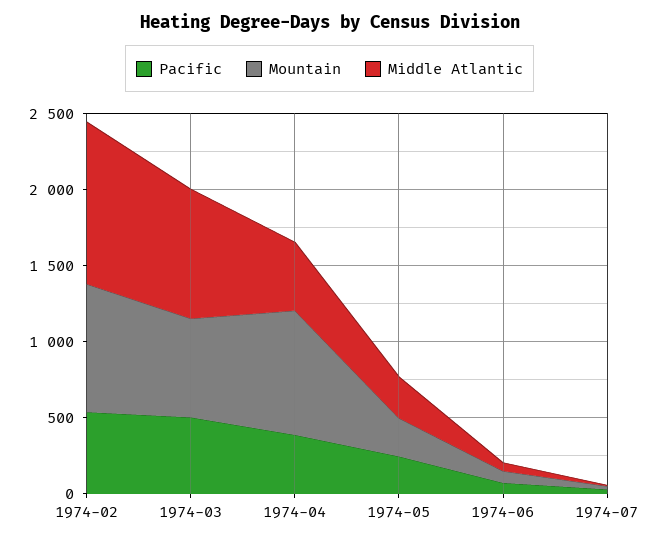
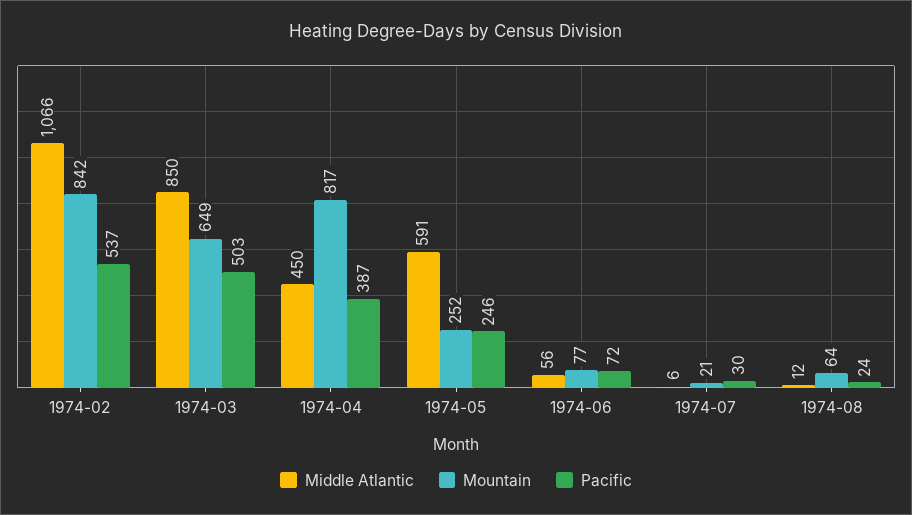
Middle Atlantic, 1974-05: 300 -> 591
Middle Atlantic, 1974-08: none -> 12
Mountain, 1974-08: none -> 64
Pacific, 1974-08: none -> 24

